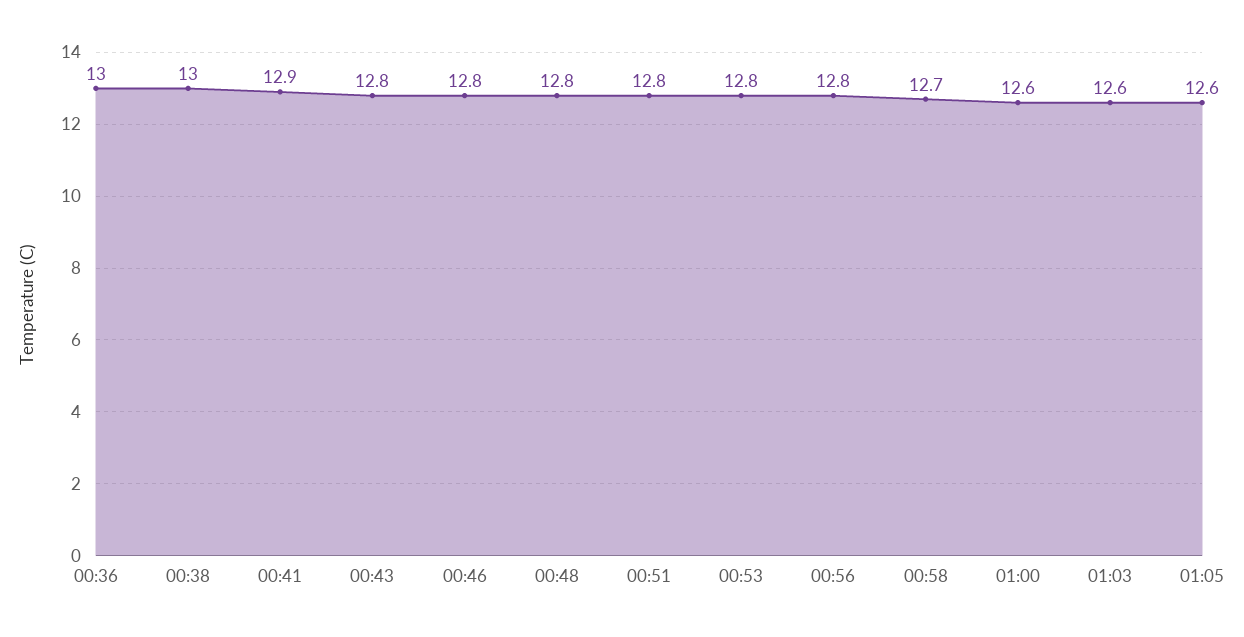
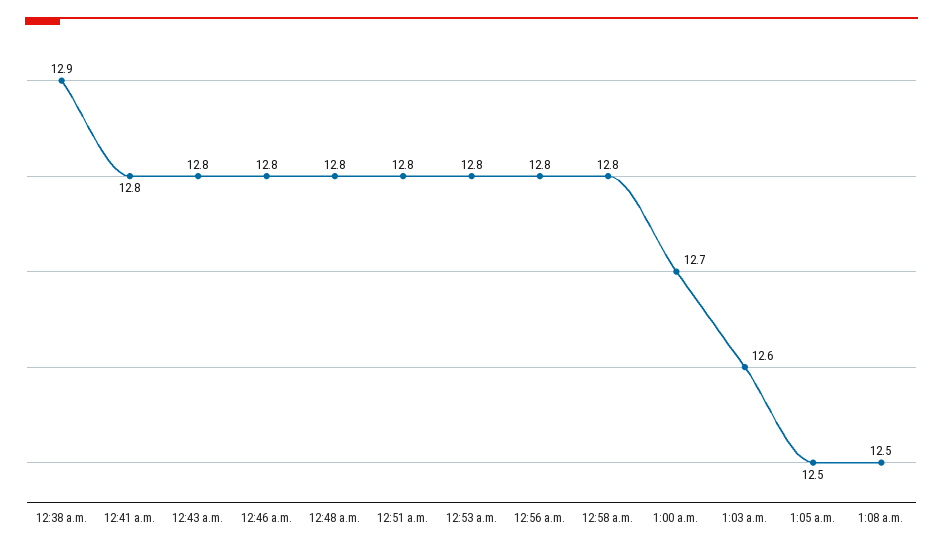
00:36: 13 -> none
00:38: 13 -> 12.9
00:41: 12.9 -> 12.8
00:58: 12.7 -> 12.8
01:00: 12.6 -> 12.7
01:05: 12.6 -> 12.5
1:08 a.m.: none -> 12.5

